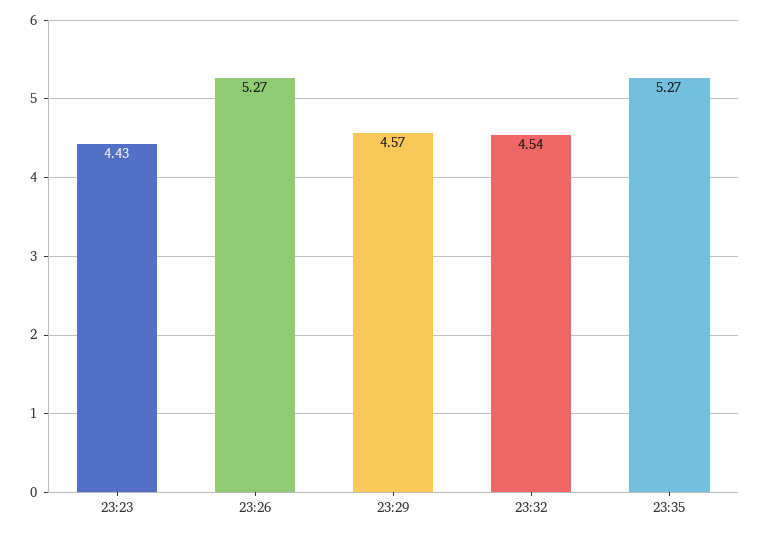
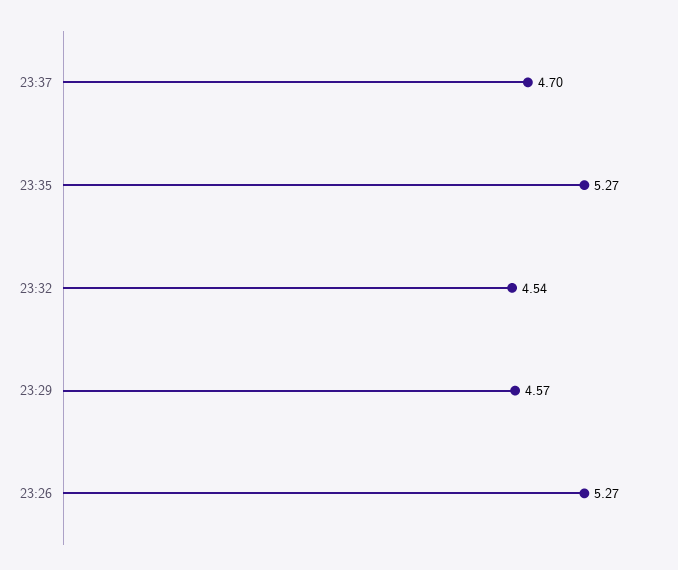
23:23: 4.43 -> none
23:37: none -> 4.7

